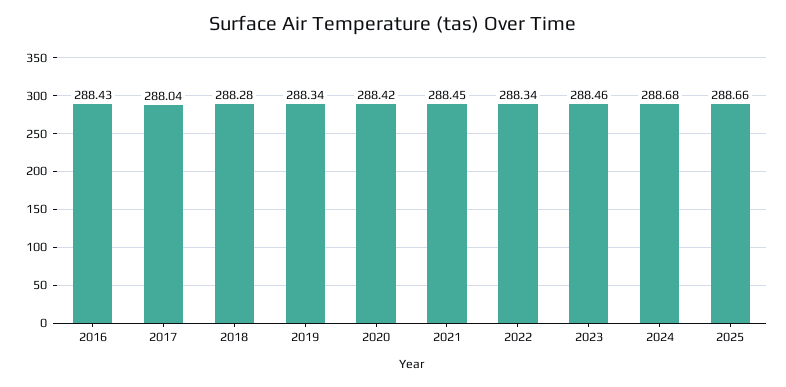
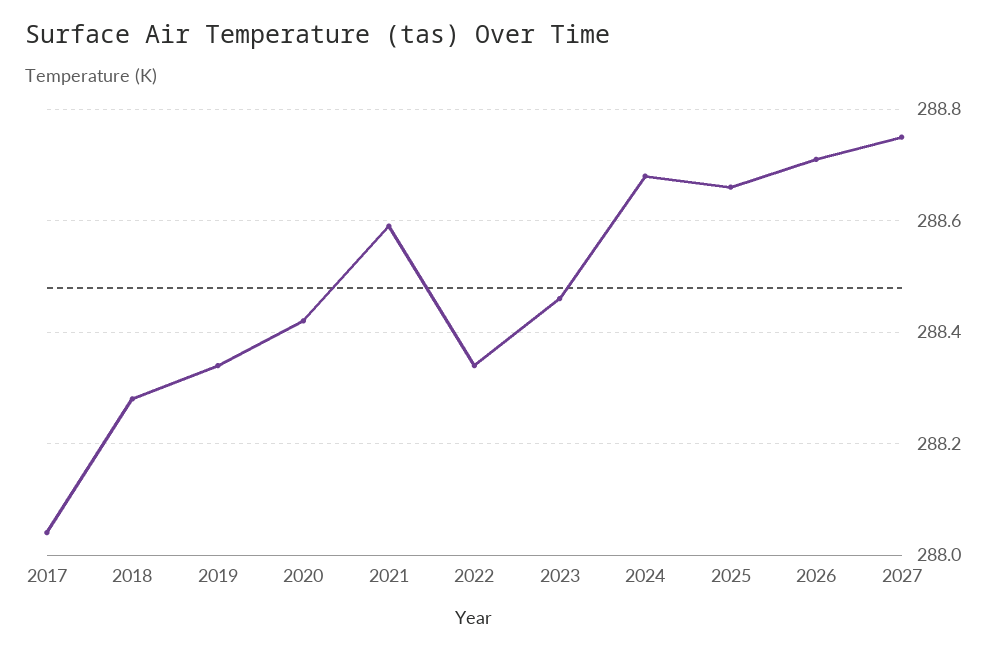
2016: 288.43 -> none
2021: 288.45 -> 288.6
2026: none -> 288.7
2027: none -> 288.75

